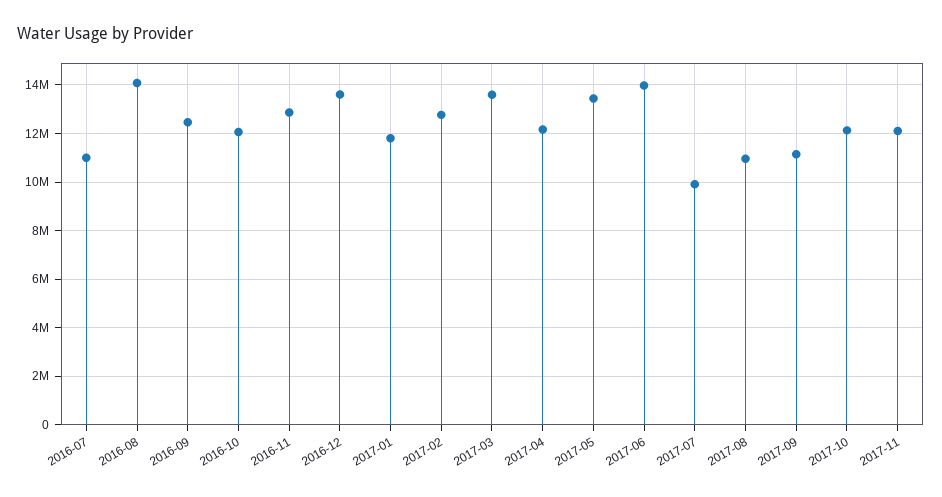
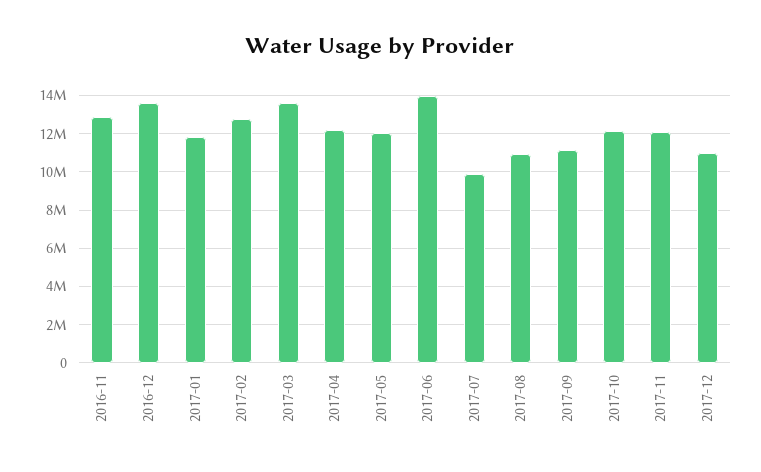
2016-07: 11000000 -> none
2016-08: 14000000 -> none
2016-09: 12500000 -> none
2016-10: 12000000 -> none
2017-05: 13500000 -> 12000000
2017-12: none -> 11000000

